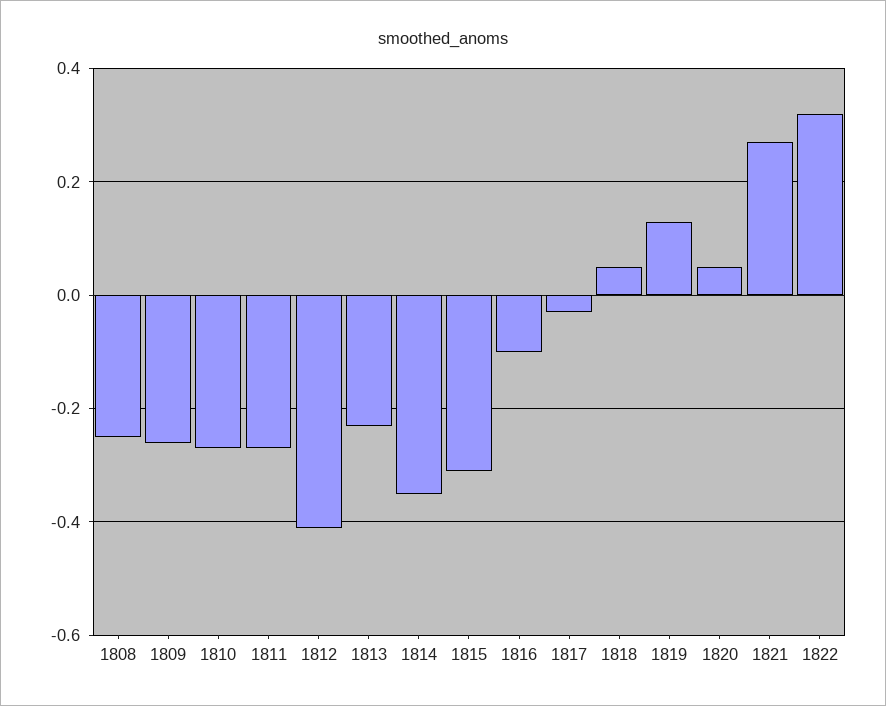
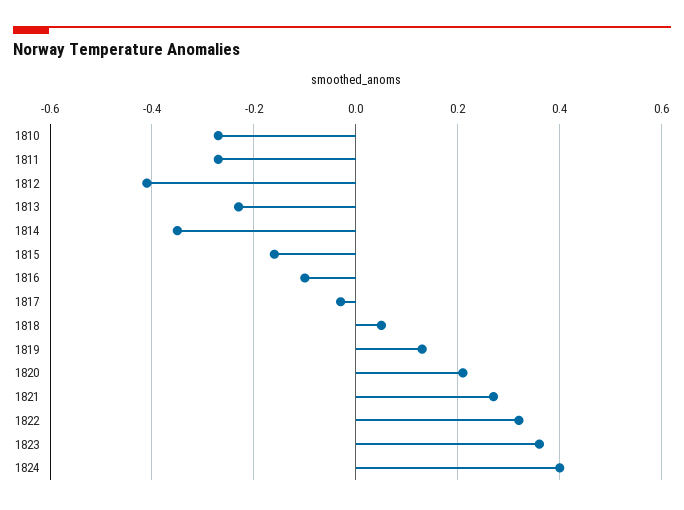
1808: -0.25 -> none
1809: -0.25 -> none
1815: -0.3 -> -0.15
1820: 0.05 -> 0.2
1823: none -> 0.35
1824: none -> 0.4

